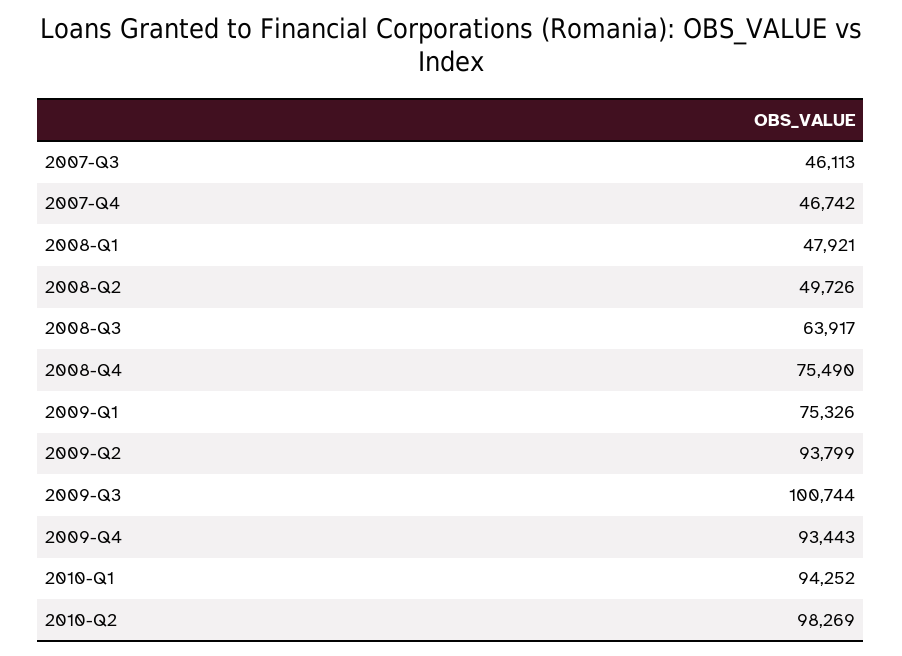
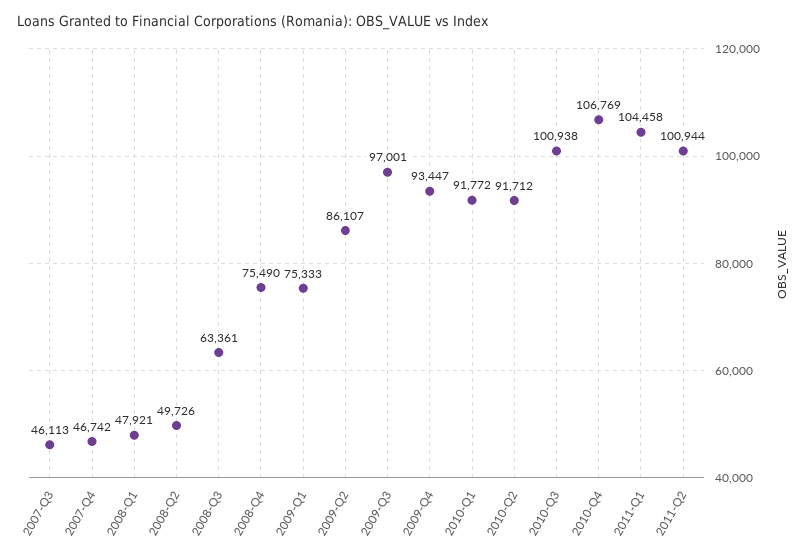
2008-Q3: 63917 -> 63361
2009-Q1: 75326 -> 75333
2009-Q2: 93799 -> 86107
2009-Q3: 100744 -> 97001
2009-Q4: 93443 -> 93447
2010-Q1: 94252 -> 91772
2010-Q2: 98269 -> 91712
2010-Q3: none -> 100938
2010-Q4: none -> 106769
2011-Q1: none -> 104458
2011-Q2: none -> 100944

